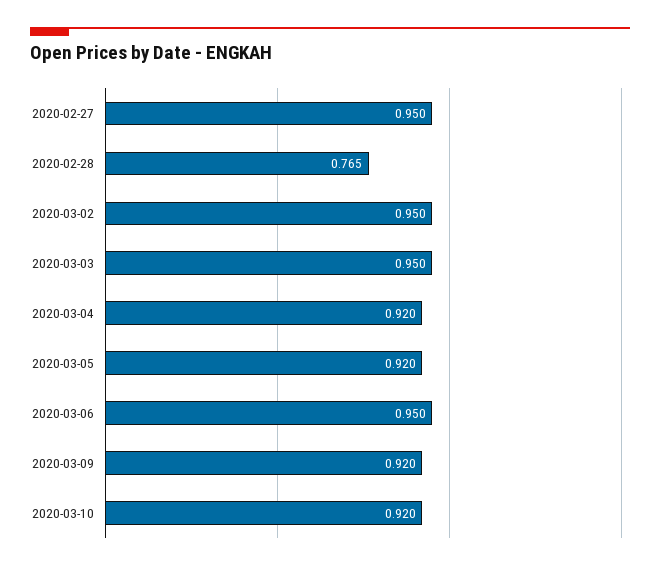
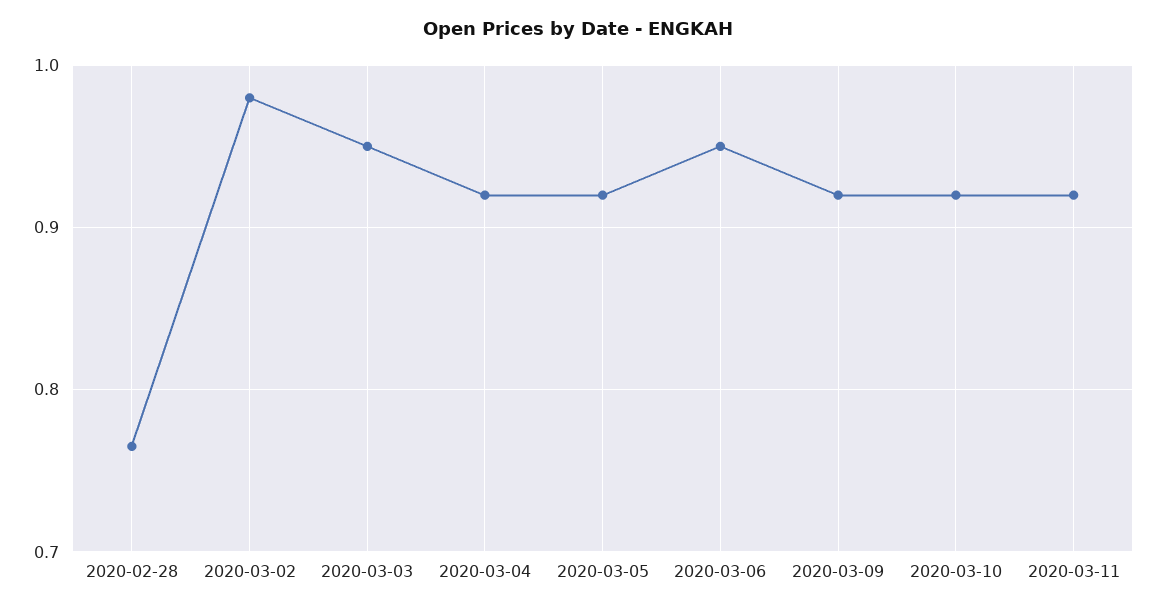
2020-02-27: 0.95 -> none
2020-03-02: 0.95 -> 0.98
2020-03-11: none -> 0.92

